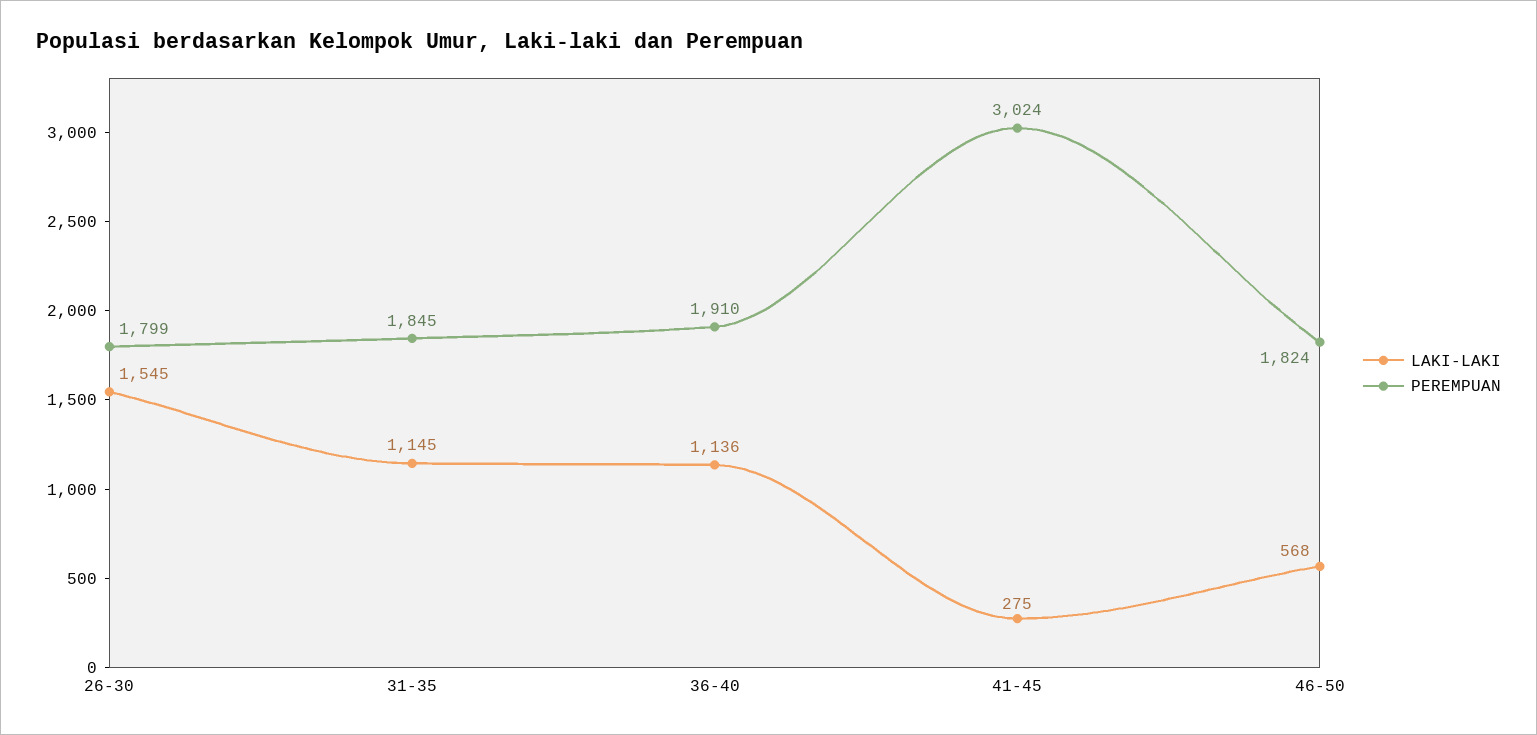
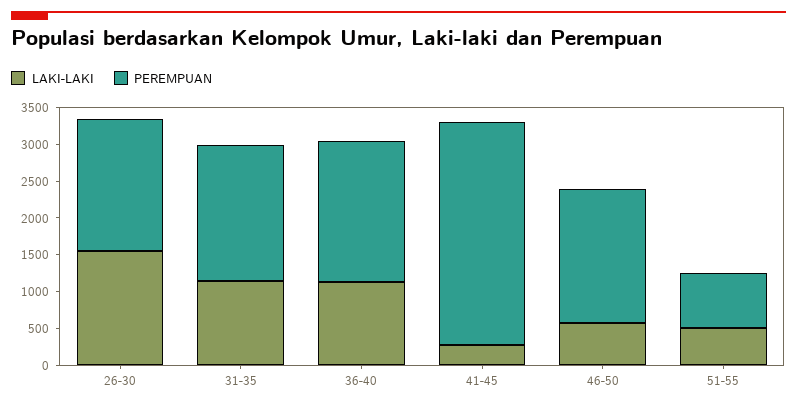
LAKI-LAKI, 51-55: none -> 500
PEREMPUAN, 51-55: none -> 750

